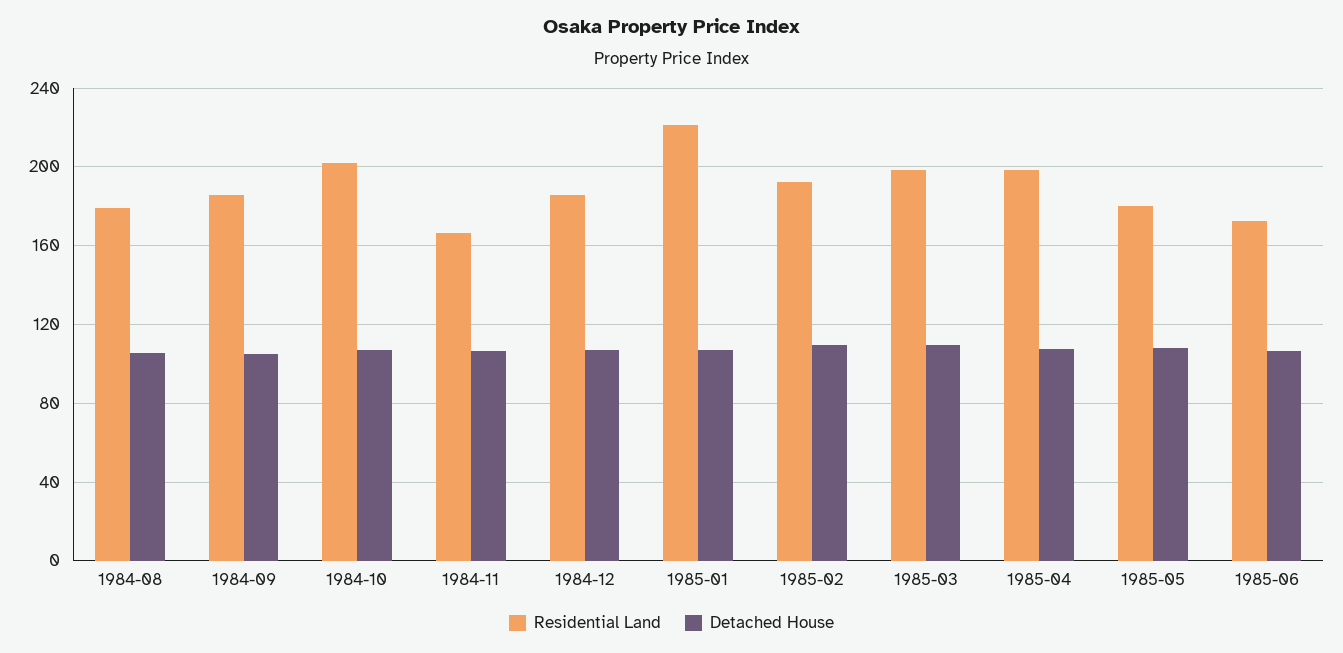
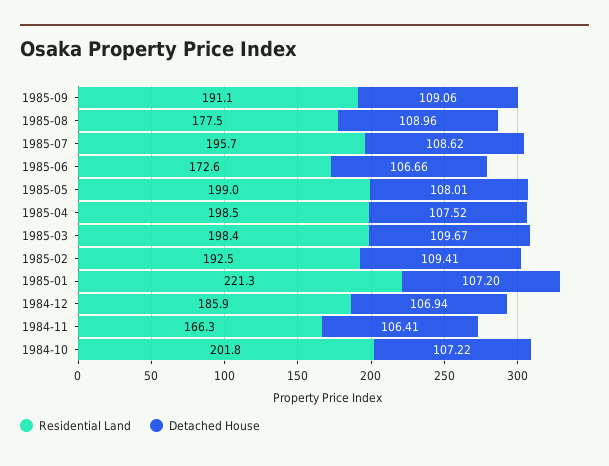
Residential Land, 1984-08: 180 -> none
Detached House, 1984-08: 105 -> none
Residential Land, 1984-09: 185 -> none
Detached House, 1984-09: 105 -> none
Residential Land, 1985-05: 180 -> 199
Residential Land, 1985-09: none -> 191.1
Detached House, 1985-09: none -> 109.06
Residential Land, 1985-08: none -> 177.5
Detached House, 1985-08: none -> 108.96
Residential Land, 1985-07: none -> 195.7
Detached House, 1985-07: none -> 108.62

